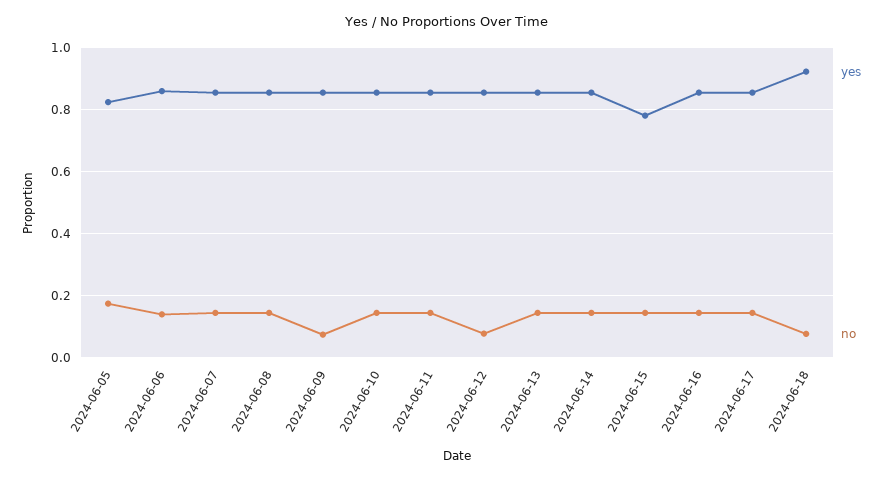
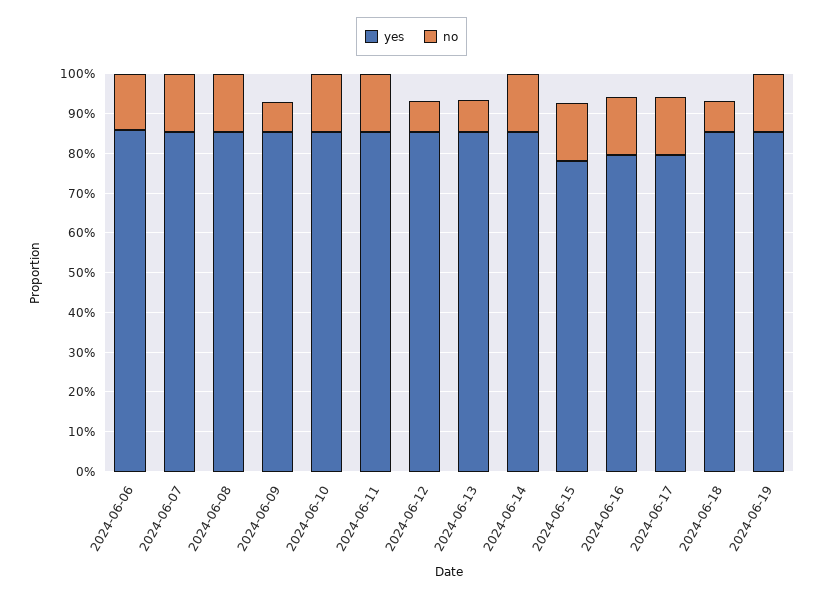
yes, 2024-06-05: 0.82 -> none
no, 2024-06-05: 0.18 -> none
no, 2024-06-13: 0.14 -> 0.075
yes, 2024-06-16: 0.86 -> 0.8
yes, 2024-06-17: 0.86 -> 0.8
yes, 2024-06-18: 0.92 -> 0.85
yes, 2024-06-19: none -> 0.85
no, 2024-06-19: none -> 0.15

